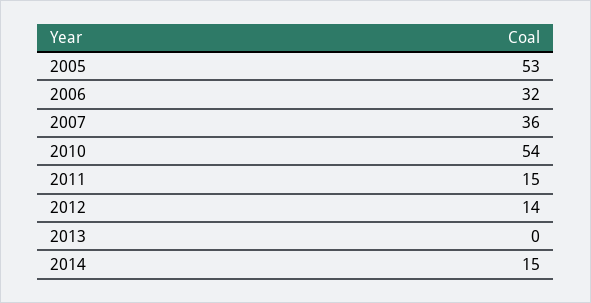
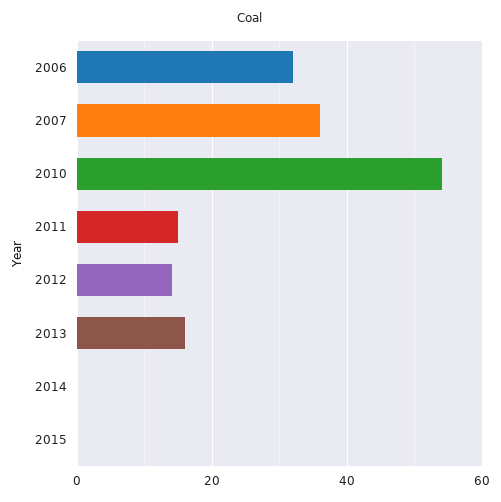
2005: 53 -> none
2013: 0 -> 15
2014: 15 -> 0
2015: none -> 0

